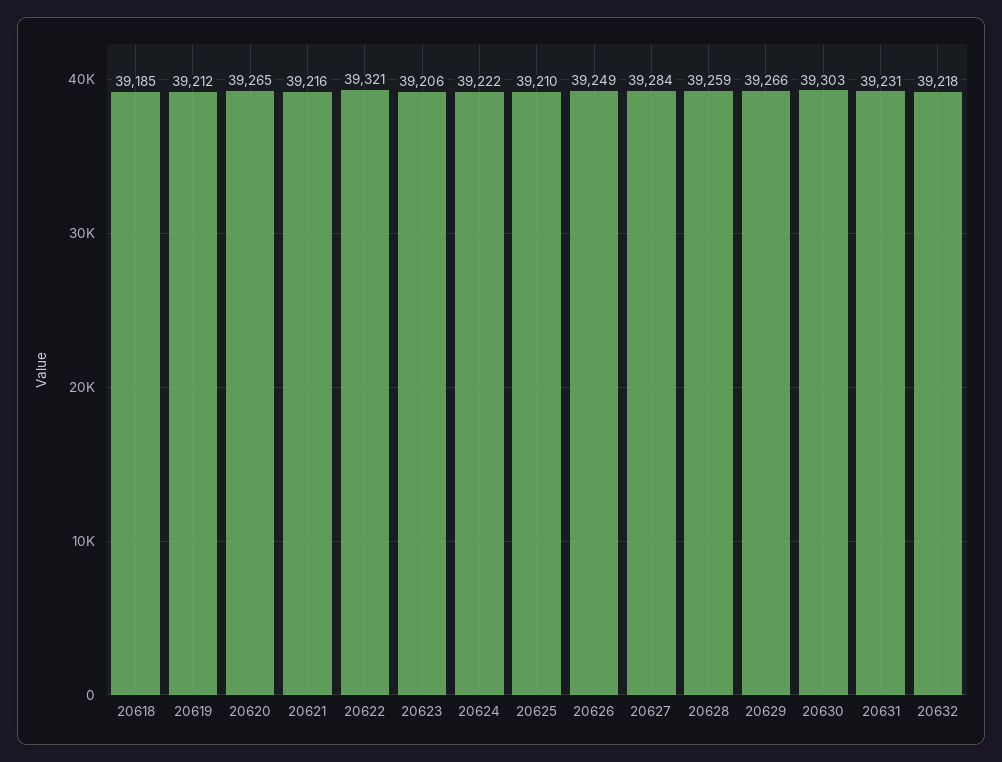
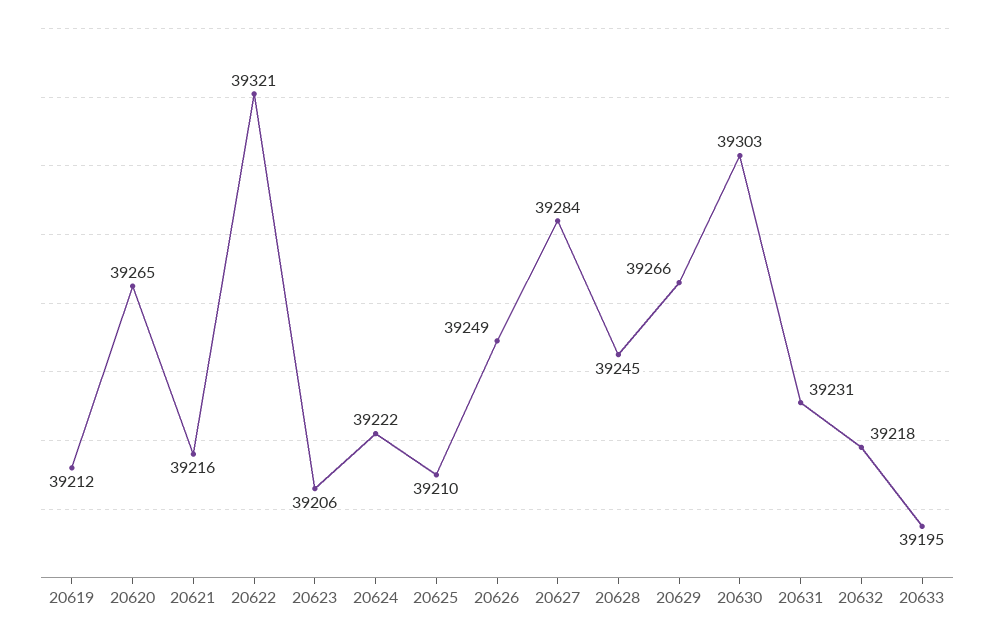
20618: 39185 -> none
20628: 39259 -> 39245
20633: none -> 39195

